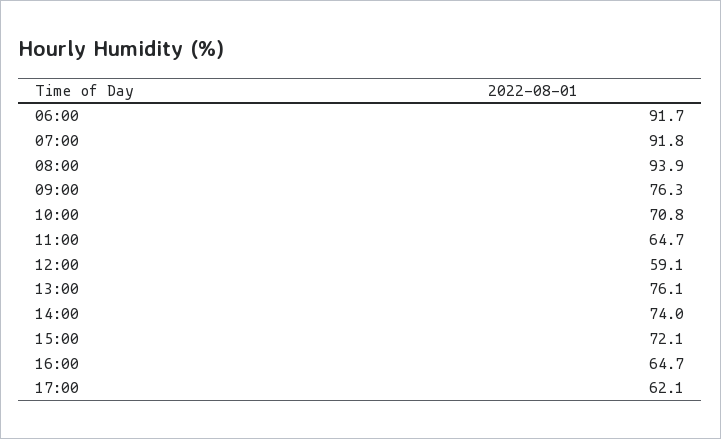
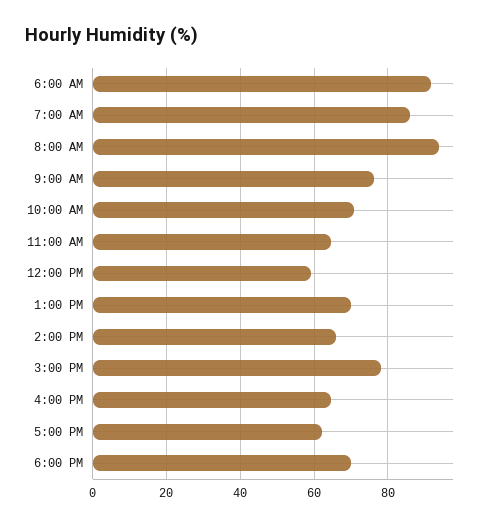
07:00: 91.8 -> 86
13:00: 76.1 -> 70
14:00: 74 -> 66
15:00: 72.1 -> 78
6:00 PM: none -> 70

